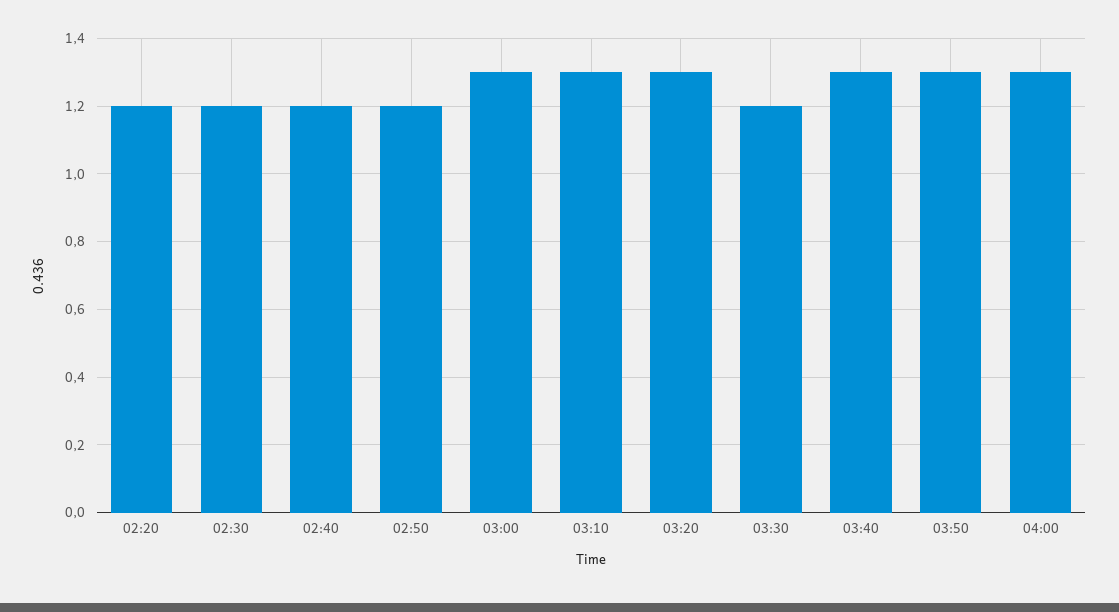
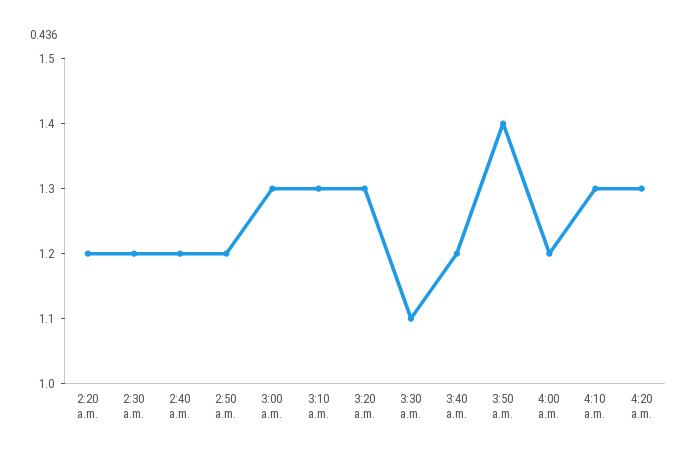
03:30: 1.2 -> 1.1
03:40: 1.3 -> 1.2
03:50: 1.3 -> 1.4
04:00: 1.3 -> 1.2
4:10 a.m.: none -> 1.3
4:20 a.m.: none -> 1.3

